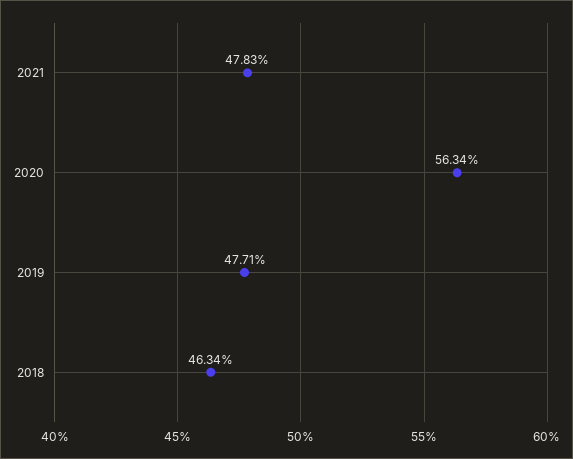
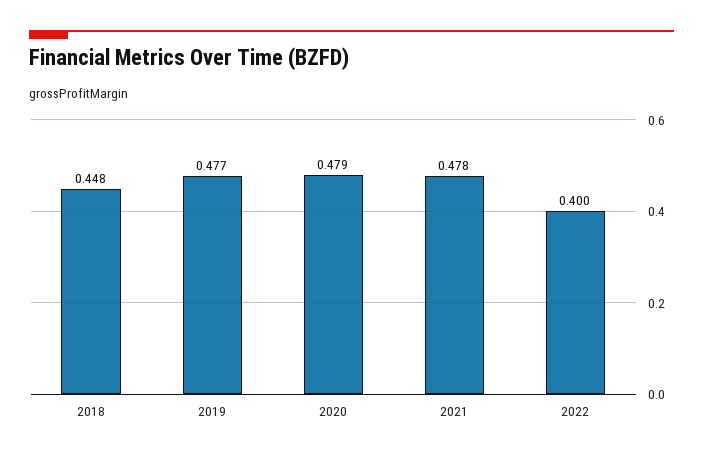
2020: 0.5634 -> 0.479
2018: 0.4634 -> 0.448
2022: none -> 0.4

